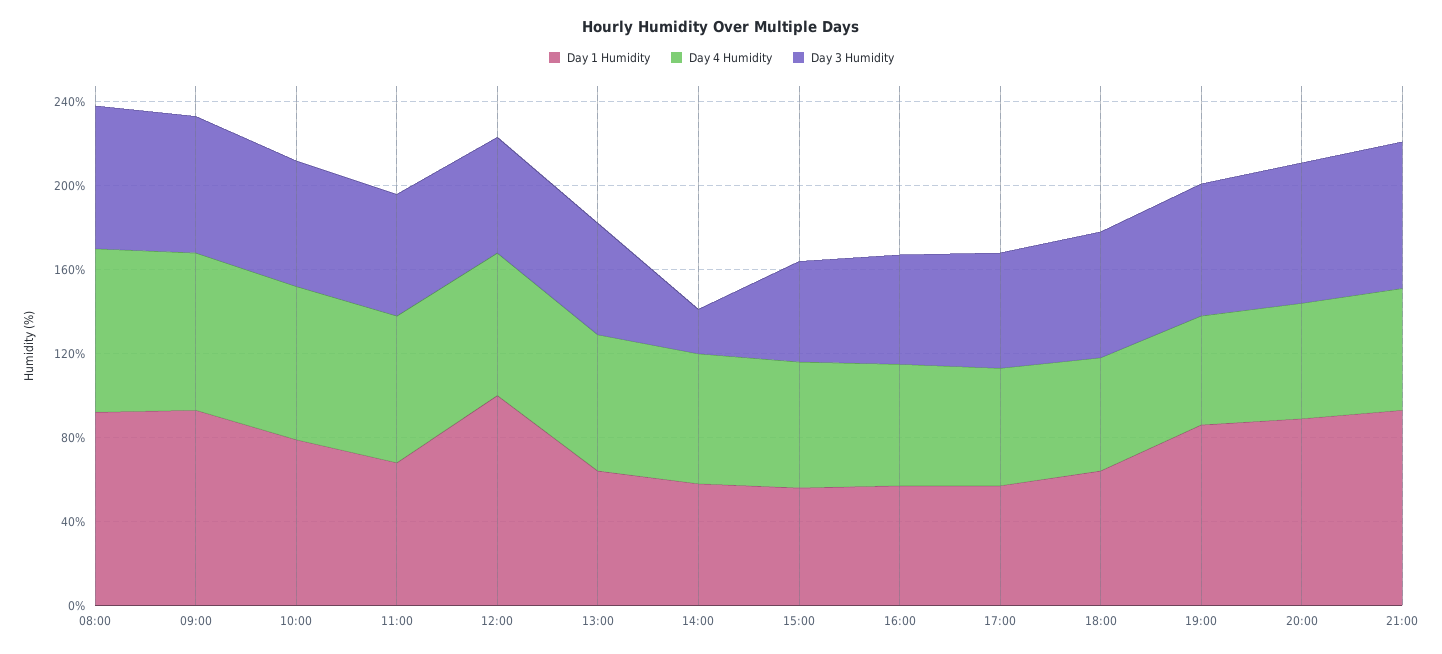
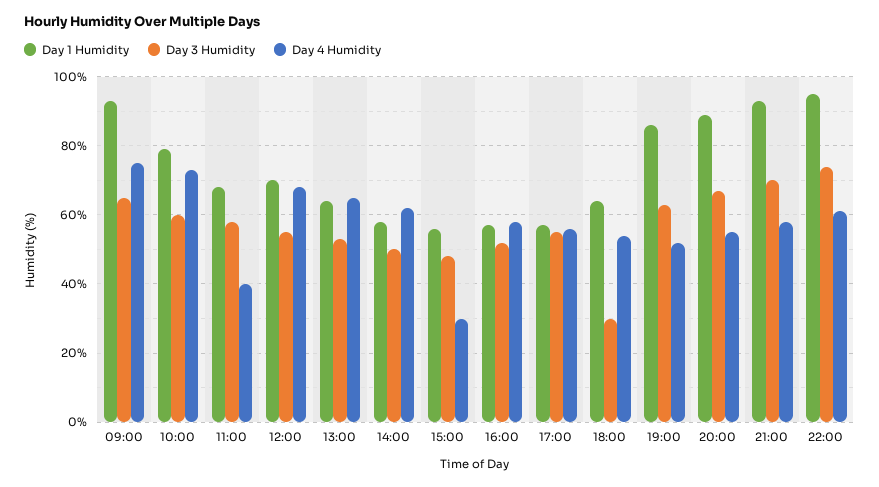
Day 1 Humidity, 08:00: 90 -> none
Day 4 Humidity, 08:00: 80 -> none
Day 3 Humidity, 08:00: 70 -> none
Day 4 Humidity, 11:00: 70 -> 40
Day 1 Humidity, 12:00: 100 -> 70
Day 3 Humidity, 14:00: 20 -> 50
Day 4 Humidity, 15:00: 60 -> 30
Day 3 Humidity, 18:00: 60 -> 30
Day 1 Humidity, 22:00: none -> 95
Day 3 Humidity, 22:00: none -> 75
Day 4 Humidity, 22:00: none -> 60

